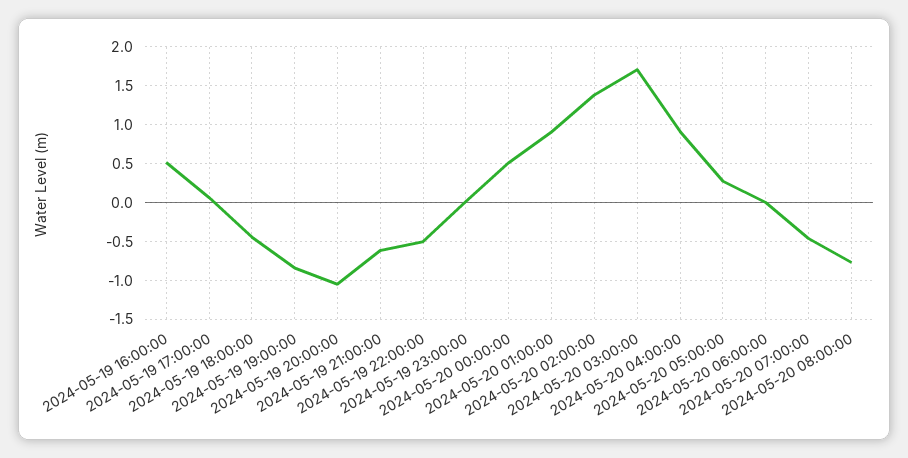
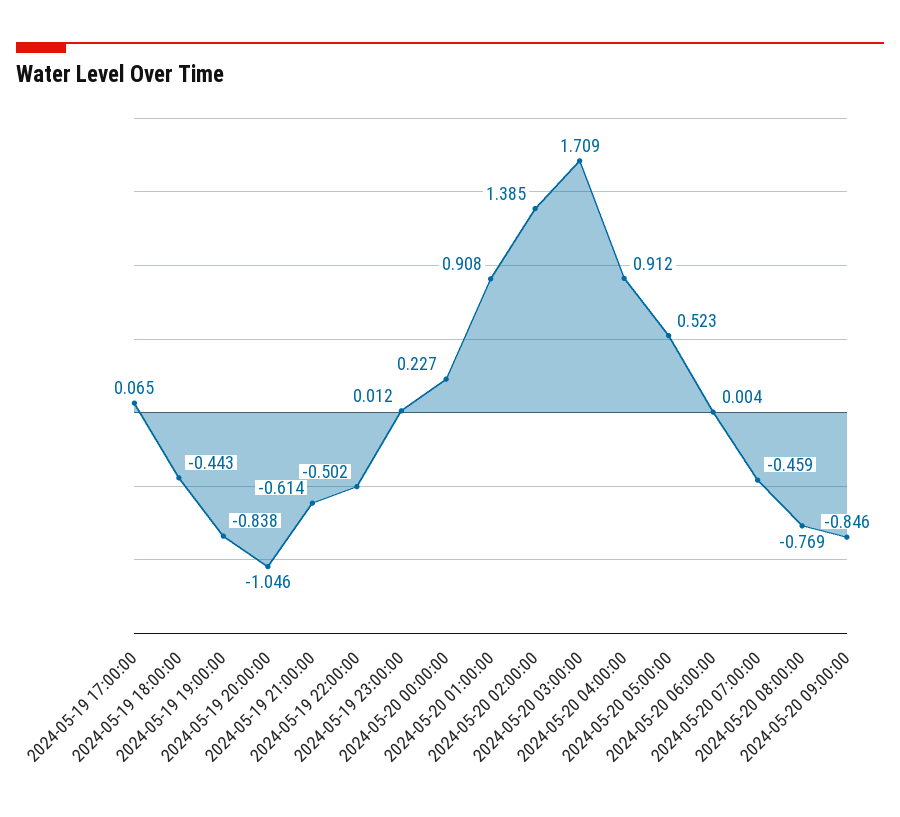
2024-05-19 16:00:00: 0.5 -> none
2024-05-20 00:00:00: 0.5 -> 0.227
2024-05-20 05:00:00: 0.3 -> 0.523
2024-05-20 09:00:00: none -> -0.846

